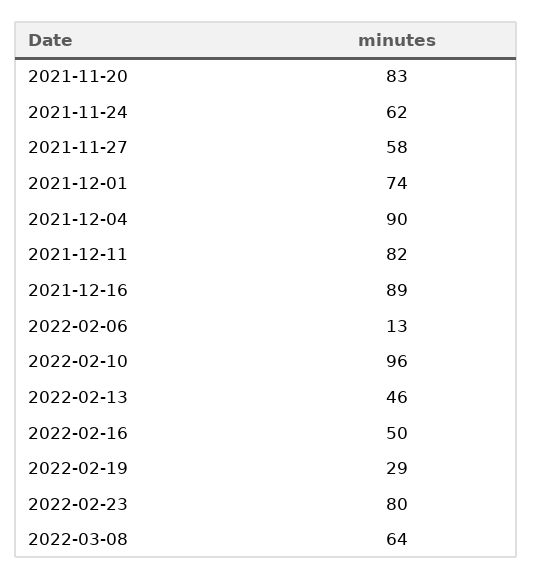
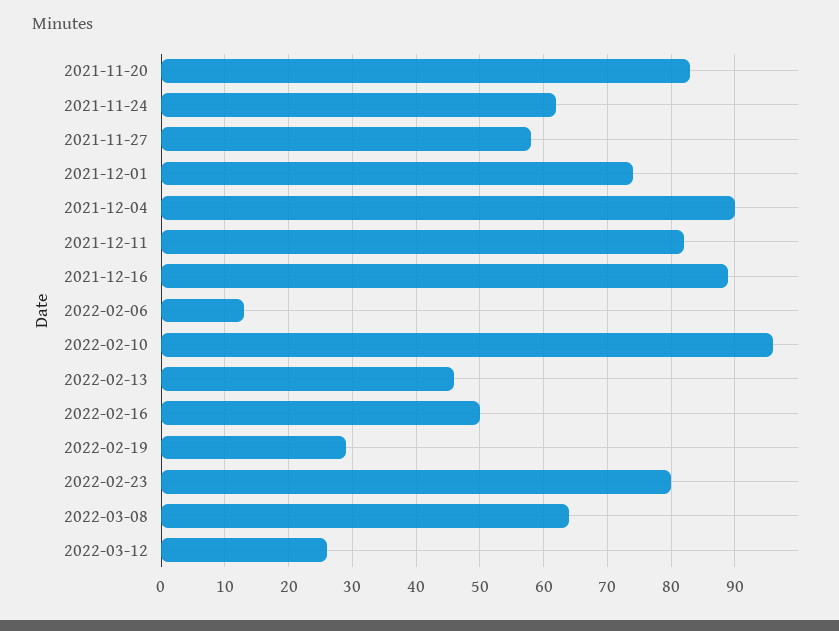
2022-03-12: none -> 26

